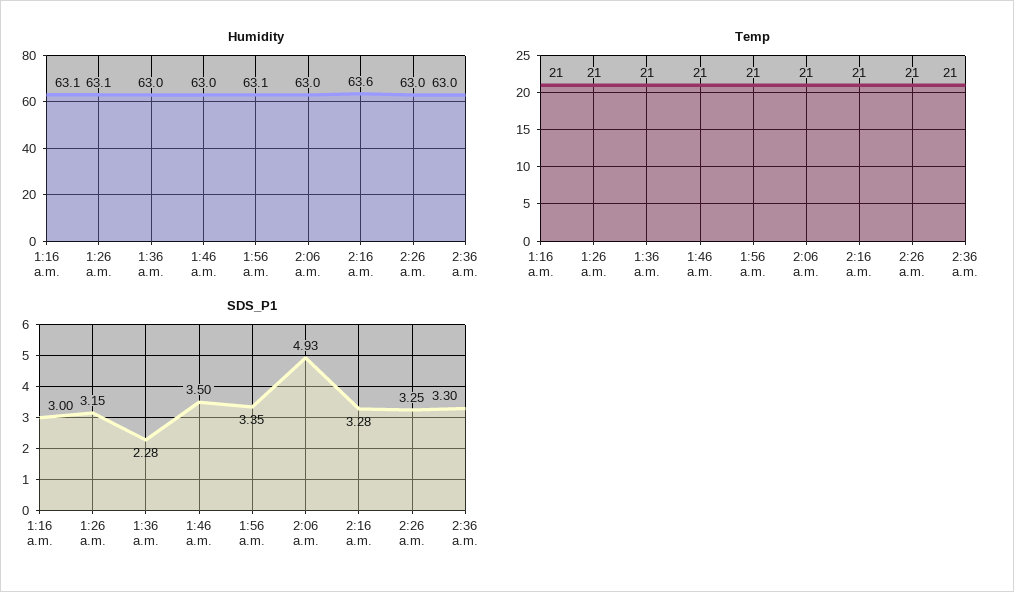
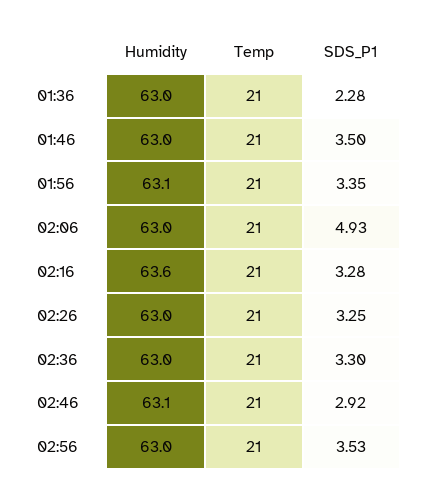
Humidity, 1:16 a.m.: 63.1 -> none
Humidity, 1:26 a.m.: 63.1 -> none
Temp, 1:16 a.m.: 21 -> none
Temp, 1:26 a.m.: 21 -> none
SDS_P1, 1:16 a.m.: 3 -> none
SDS_P1, 1:26 a.m.: 3.15 -> none
Humidity, 02:46: none -> 63.1
Temp, 02:46: none -> 21
SDS_P1, 02:46: none -> 2.92
Humidity, 02:56: none -> 63
Temp, 02:56: none -> 21
SDS_P1, 02:56: none -> 3.53

